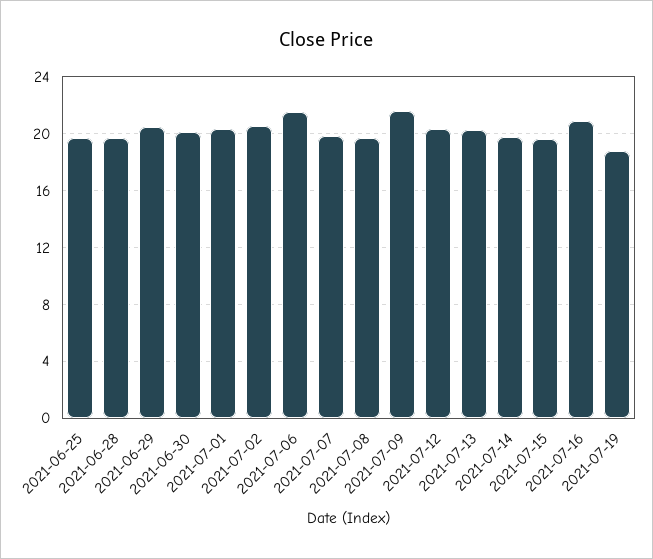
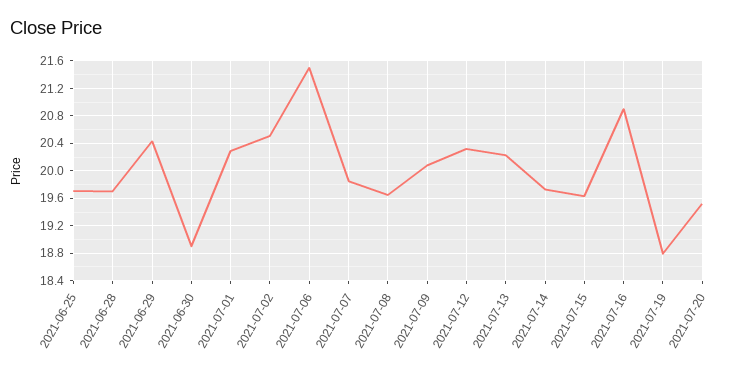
2021-06-30: 20 -> 18.9
2021-07-09: 21.5 -> 20.1
2021-07-20: none -> 19.5

